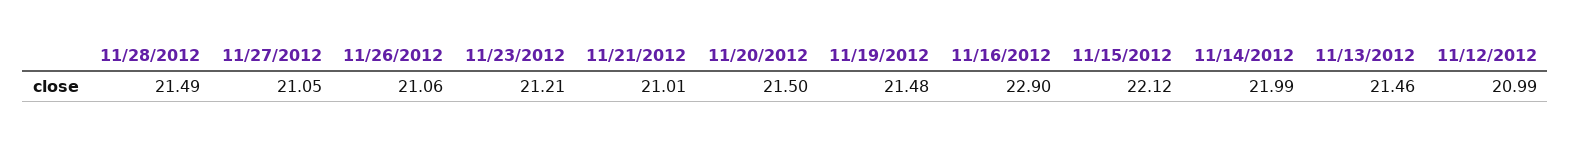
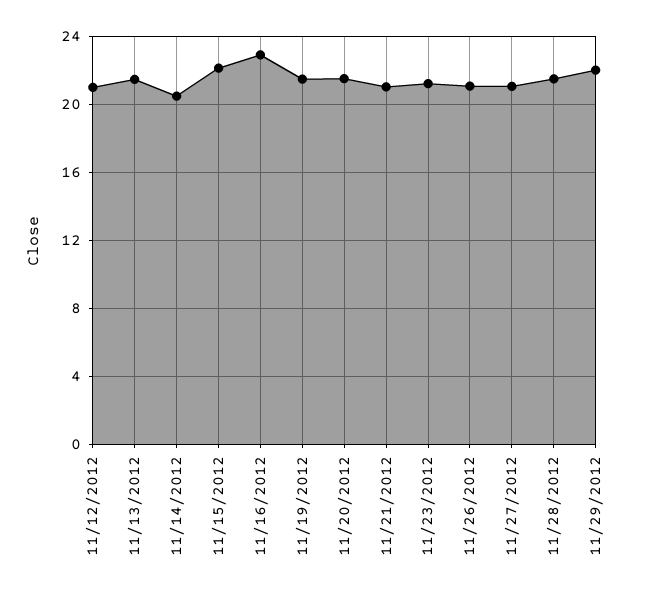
11/14/2012: 21.99 -> 20.5
11/29/2012: none -> 22

